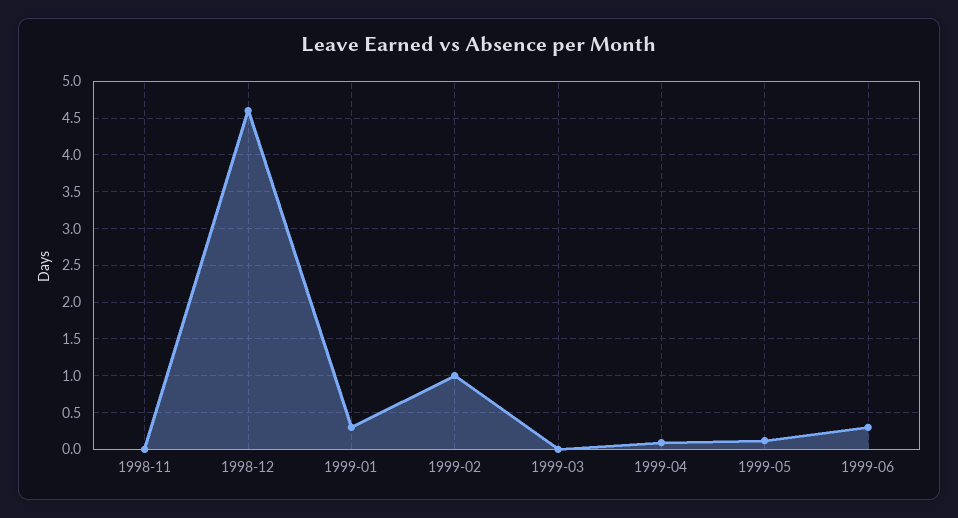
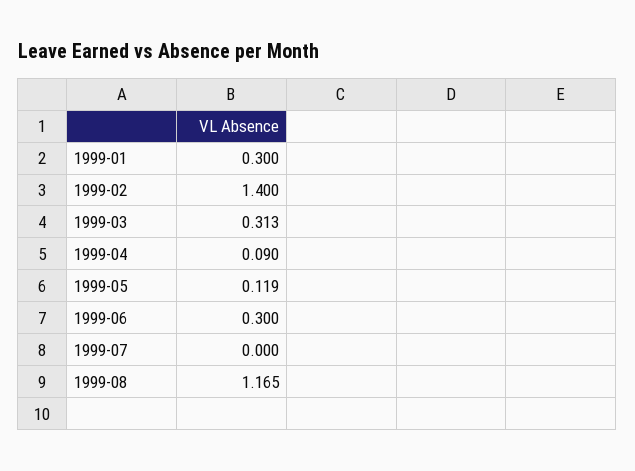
1998-11: 0 -> none
1998-12: 4.6 -> none
1999-02: 1 -> 1.4
1999-03: 0 -> 0.313
1999-07: none -> 0
1999-08: none -> 1.165

